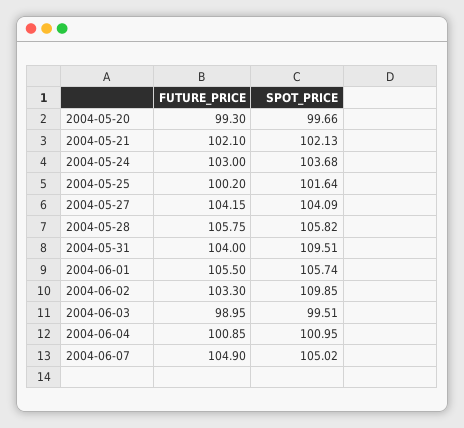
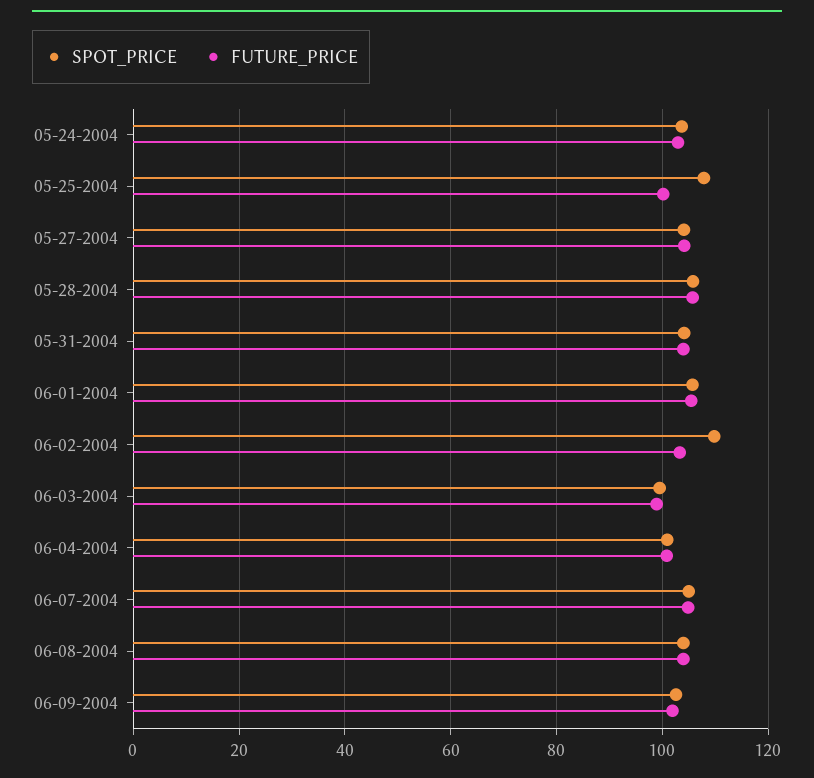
FUTURE_PRICE, 2004-05-20: 99.3 -> none
SPOT_PRICE, 2004-05-20: 99.66 -> none
FUTURE_PRICE, 2004-05-21: 102.1 -> none
SPOT_PRICE, 2004-05-21: 102.13 -> none
SPOT_PRICE, 2004-05-25: 101.64 -> 108
SPOT_PRICE, 2004-05-31: 109.51 -> 104
SPOT_PRICE, 06-08-2004: none -> 104
FUTURE_PRICE, 06-08-2004: none -> 104
SPOT_PRICE, 06-09-2004: none -> 102
FUTURE_PRICE, 06-09-2004: none -> 102

